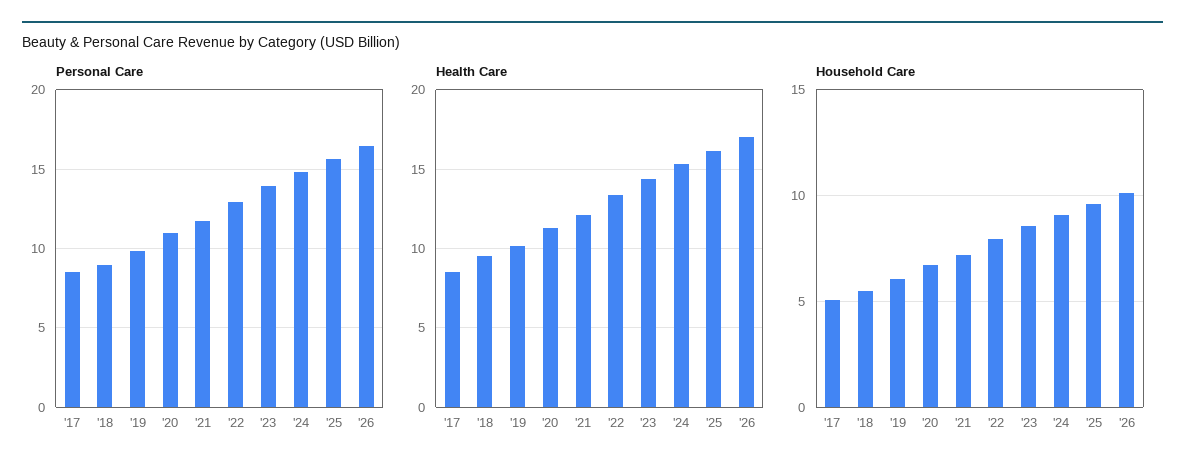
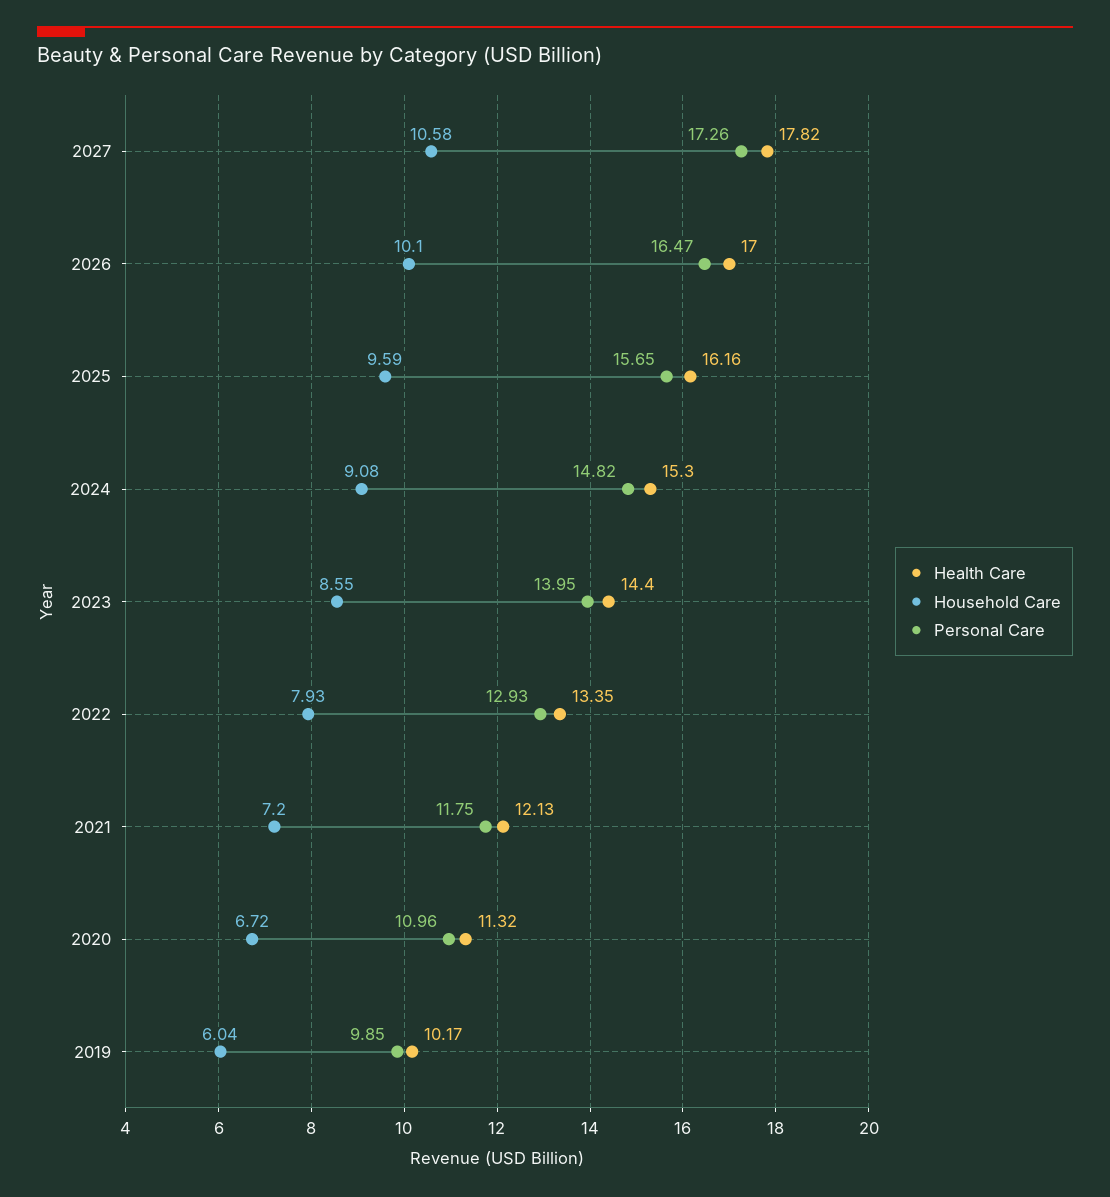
Personal Care, '17: 8.5 -> none
Personal Care, '18: 9 -> none
Health Care, '17: 8.5 -> none
Health Care, '18: 9.5 -> none
Household Care, '17: 5 -> none
Household Care, '18: 5.5 -> none
Health Care, 2027: none -> 17.82
Household Care, 2027: none -> 10.58
Personal Care, 2027: none -> 17.26

